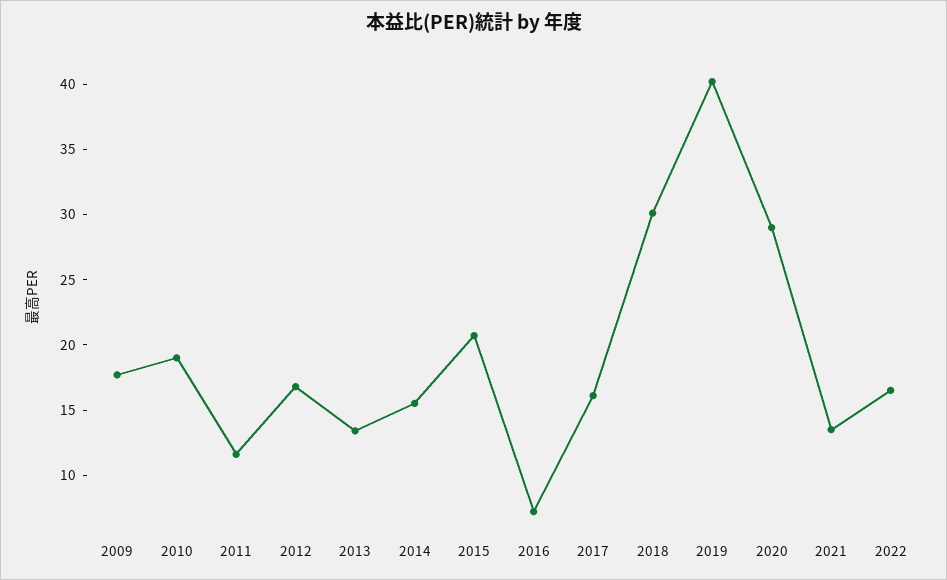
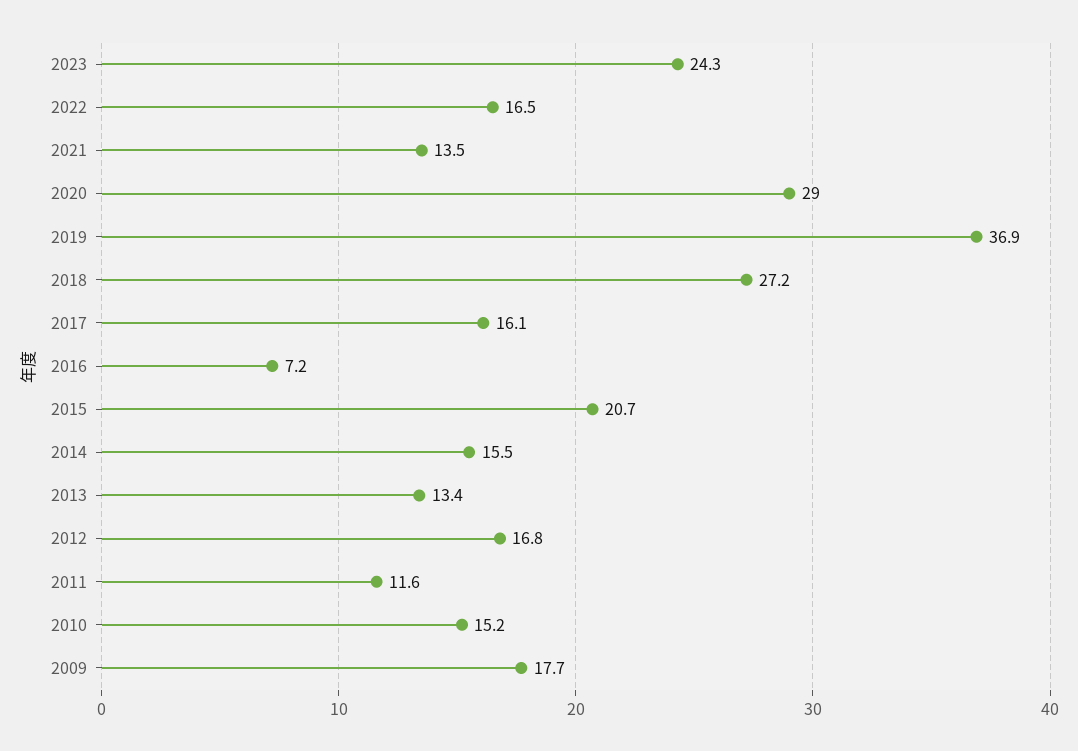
2010: 19 -> 15.2
2018: 30 -> 27.2
2019: 40 -> 36.9
2023: none -> 24.3

